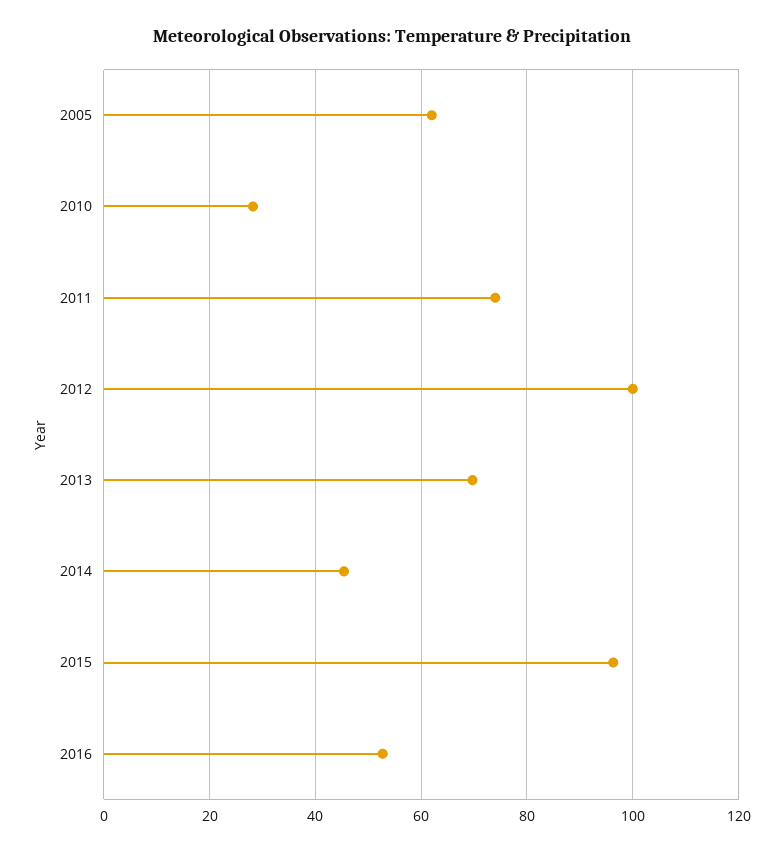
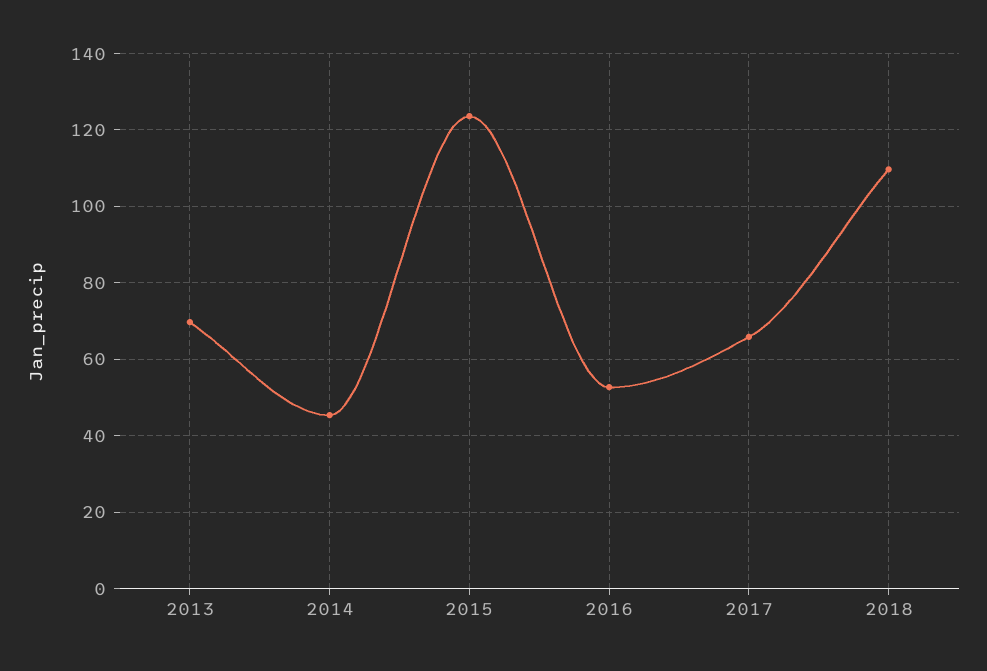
2005: 62 -> none
2010: 28 -> none
2011: 74 -> none
2012: 100 -> none
2015: 96 -> 124
2017: none -> 66
2018: none -> 110

